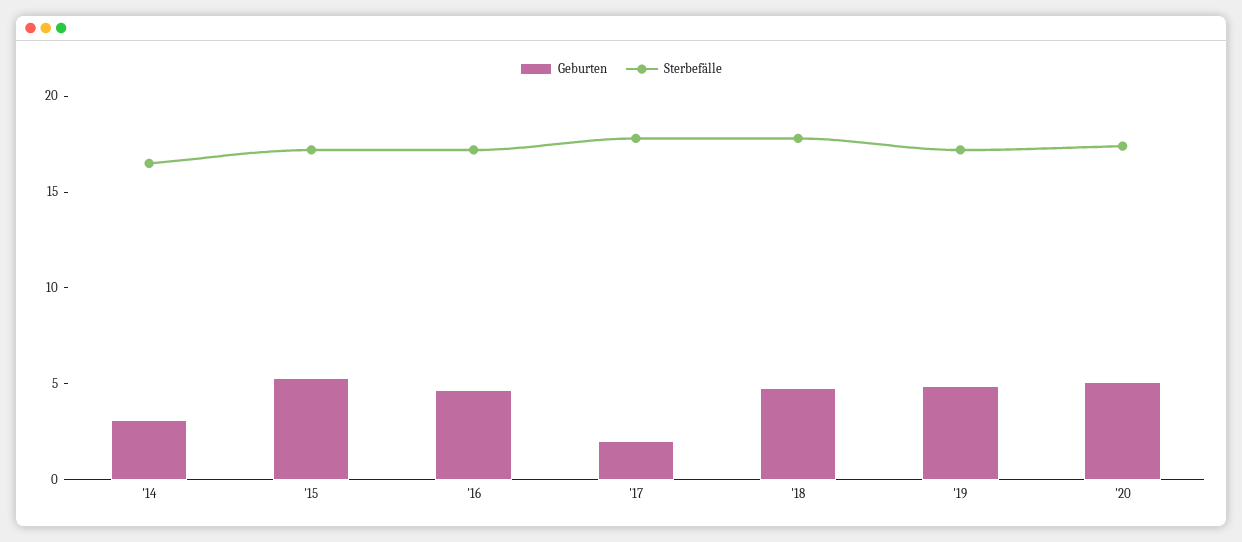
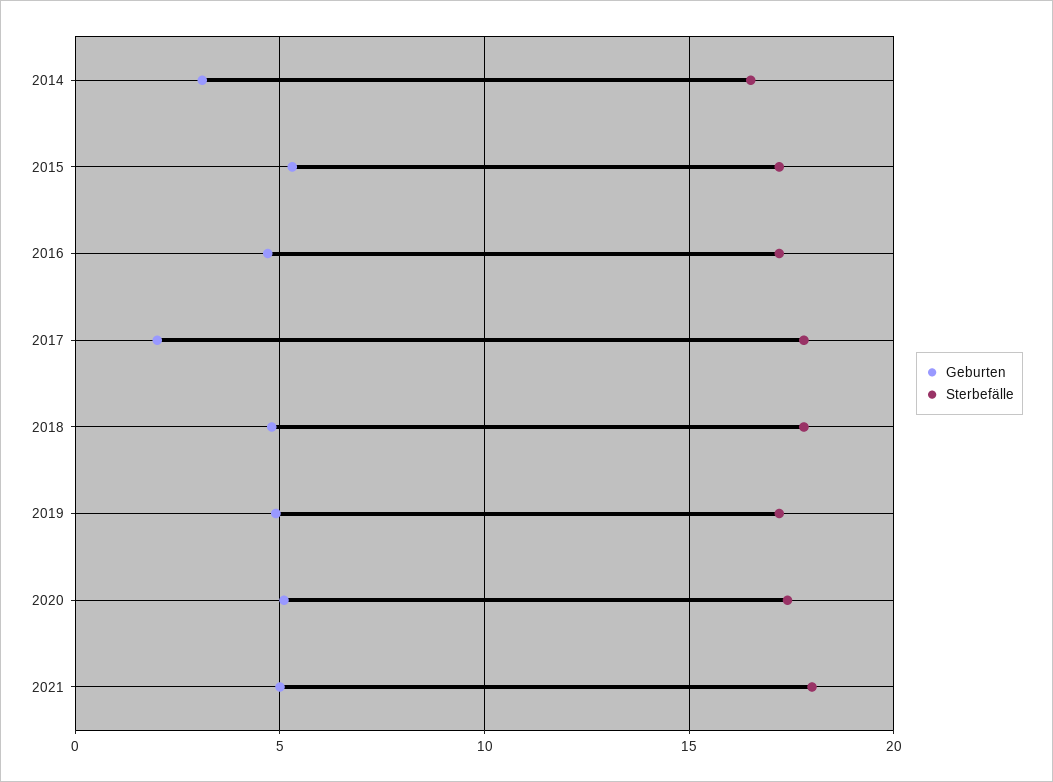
Geburten, 2021: none -> 5
Sterbefälle, 2021: none -> 18

